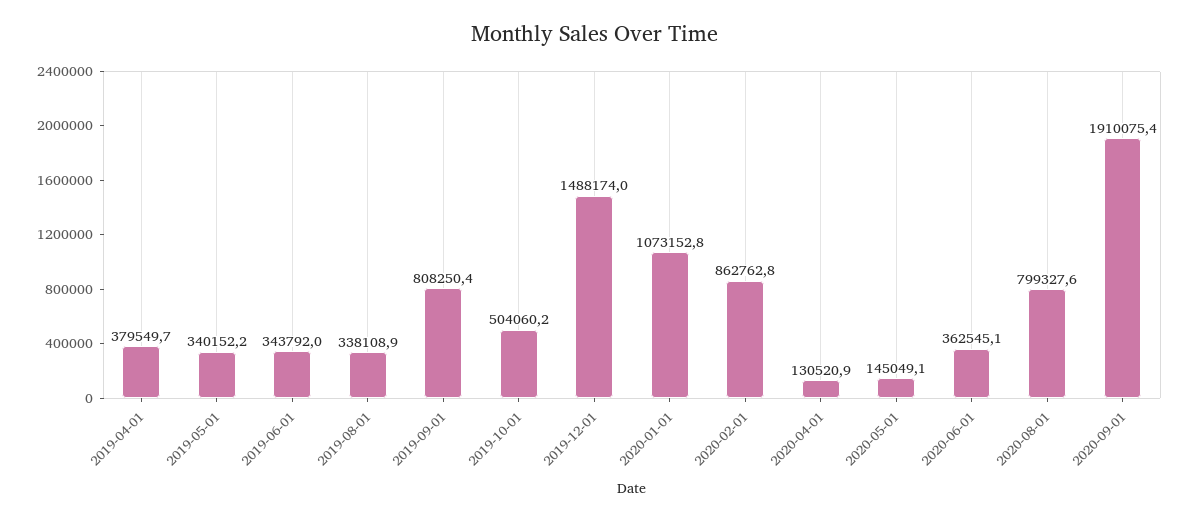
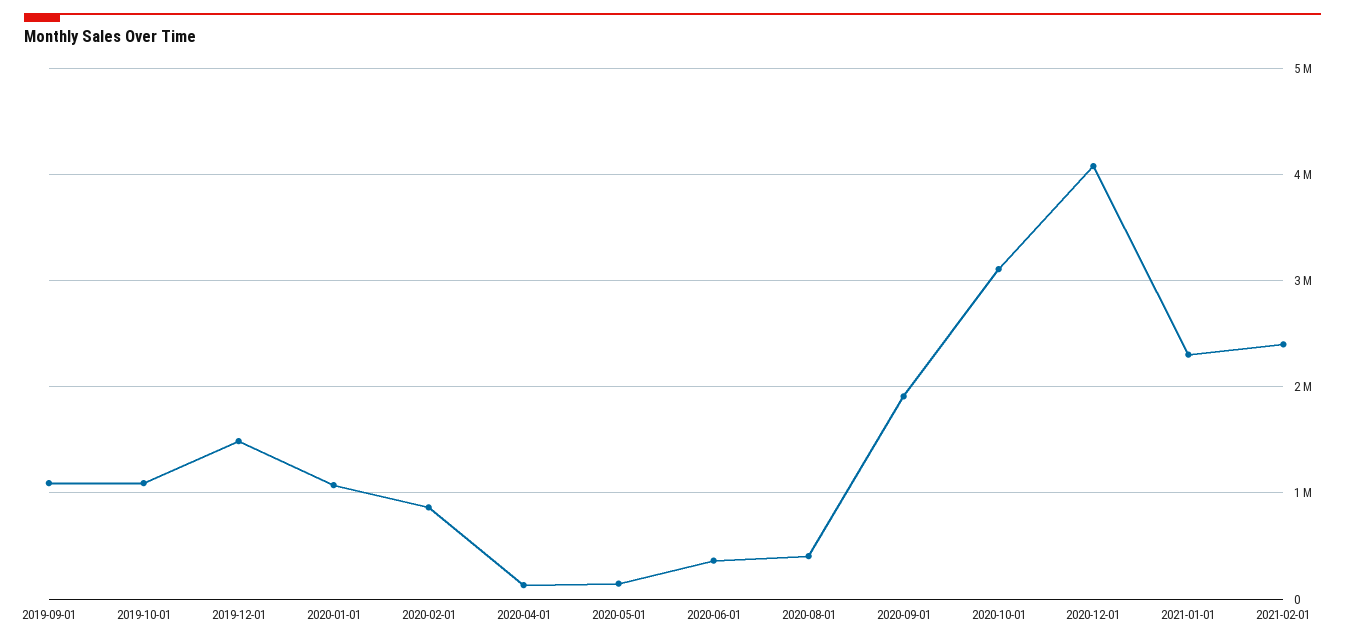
2019-04-01: 379549.7 -> none
2019-05-01: 340152.2 -> none
2019-06-01: 343792 -> none
2019-08-01: 338108.9 -> none
2019-09-01: 808250.4 -> 1100000
2019-10-01: 504060.2 -> 1100000
2020-08-01: 799327.6 -> 400000
2020-10-01: none -> 3100000
2020-12-01: none -> 4100000
2021-01-01: none -> 2300000
2021-02-01: none -> 2400000

